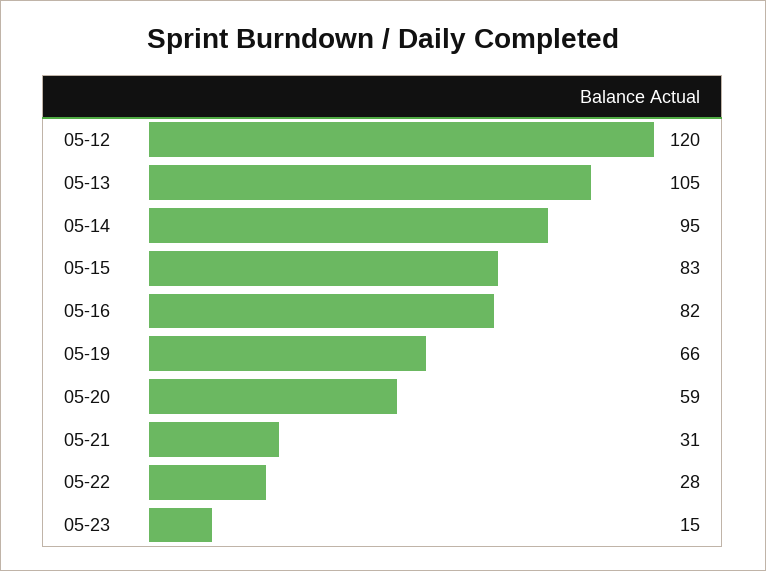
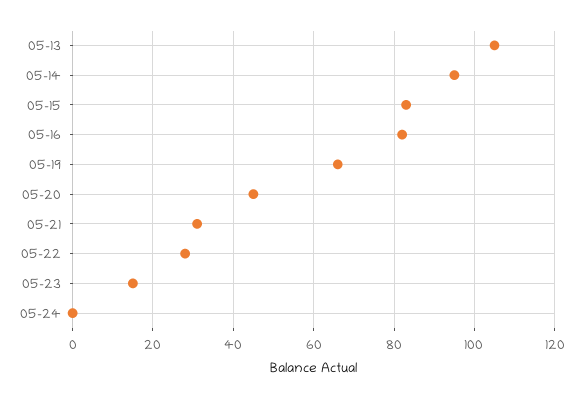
05-12: 120 -> none
05-20: 59 -> 45
05-24: none -> 0

